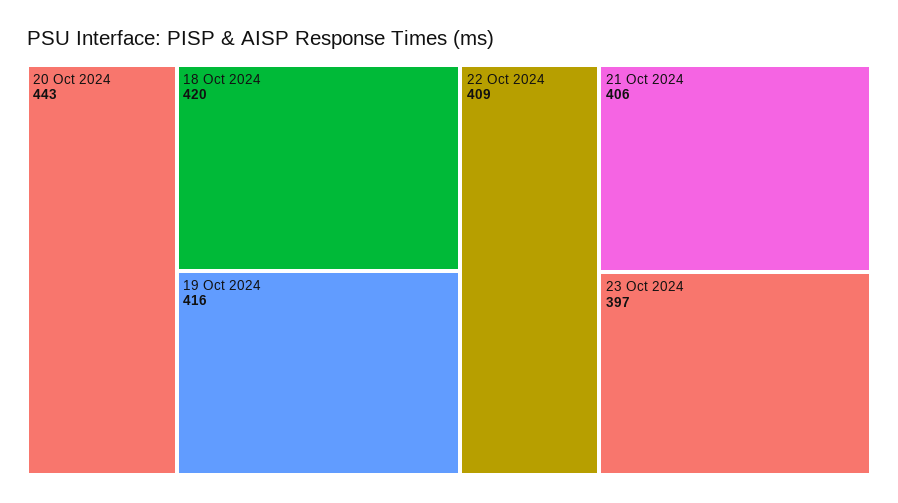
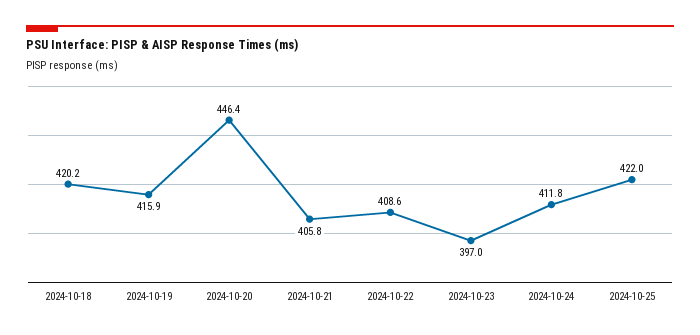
20 Oct 2024: 443 -> 446.4
2024-10-24: none -> 411.8
2024-10-25: none -> 422

